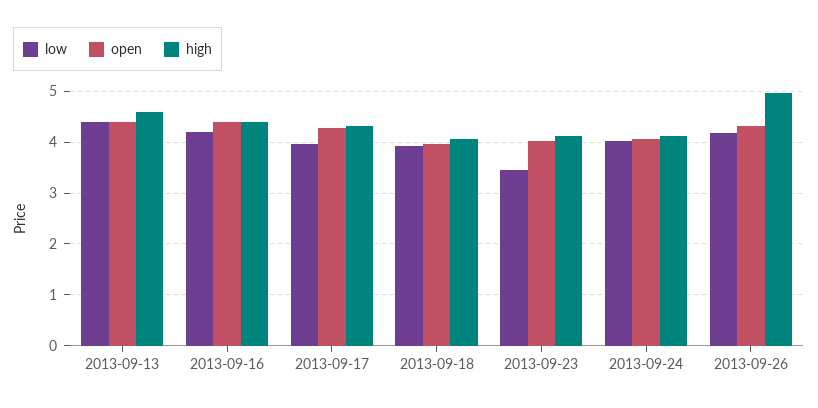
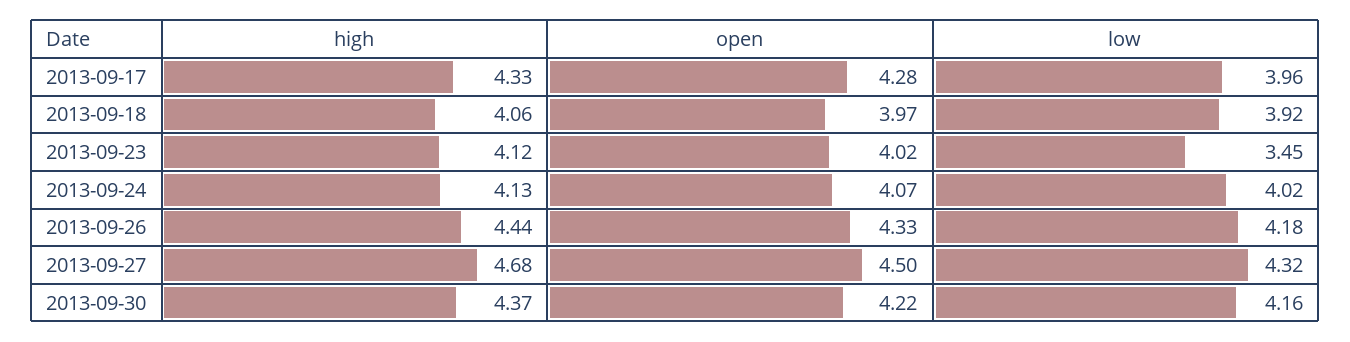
low, 2013-09-13: 4.4 -> none
open, 2013-09-13: 4.4 -> none
high, 2013-09-13: 4.6 -> none
low, 2013-09-16: 4.2 -> none
open, 2013-09-16: 4.4 -> none
high, 2013-09-16: 4.4 -> none
high, 2013-09-26: 5 -> 4.44
high, 2013-09-27: none -> 4.68
open, 2013-09-27: none -> 4.5
low, 2013-09-27: none -> 4.32
high, 2013-09-30: none -> 4.37
open, 2013-09-30: none -> 4.22
low, 2013-09-30: none -> 4.16

